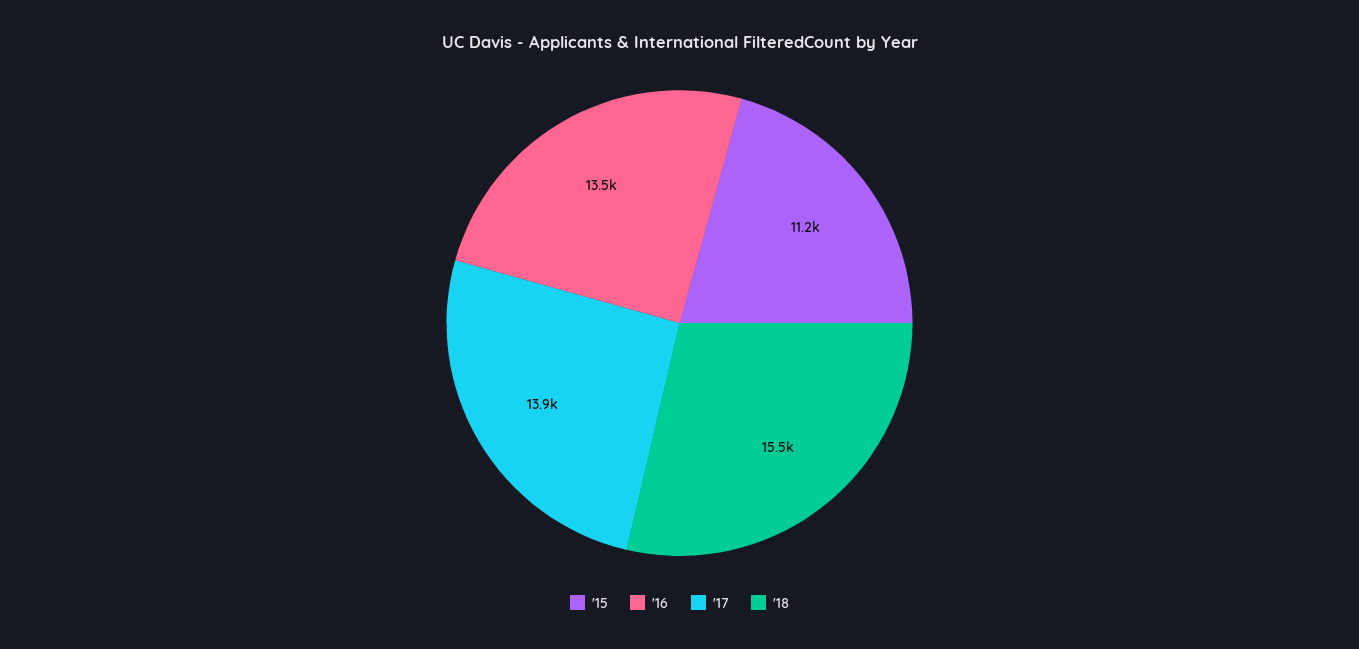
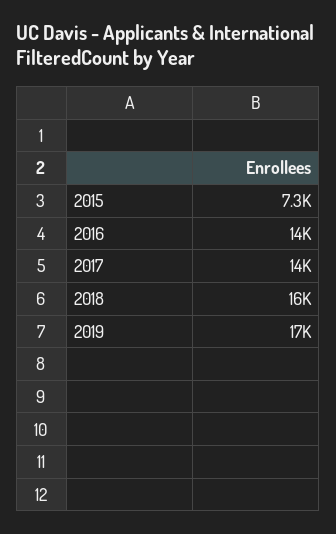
'15: 11200 -> 7300
2019: none -> 17000

